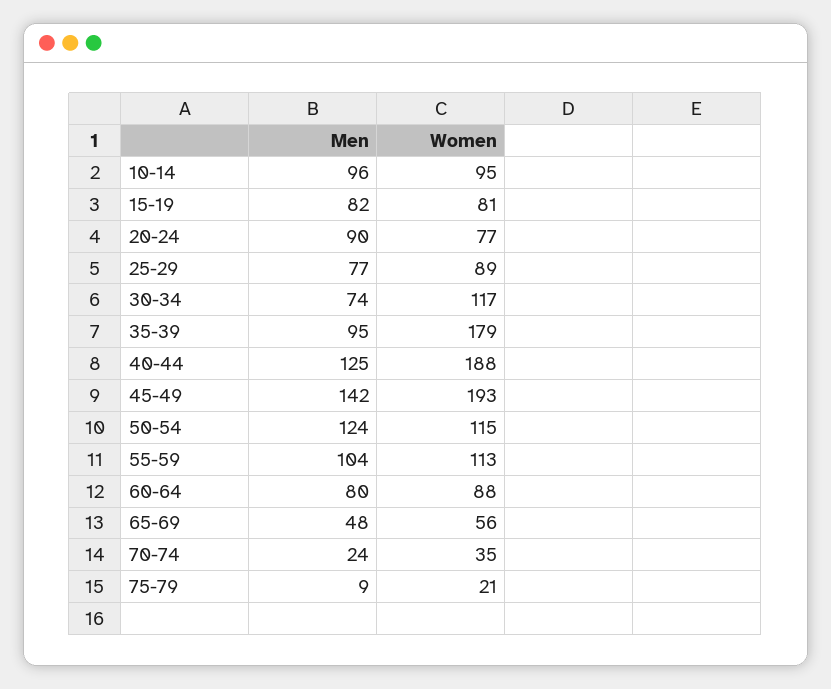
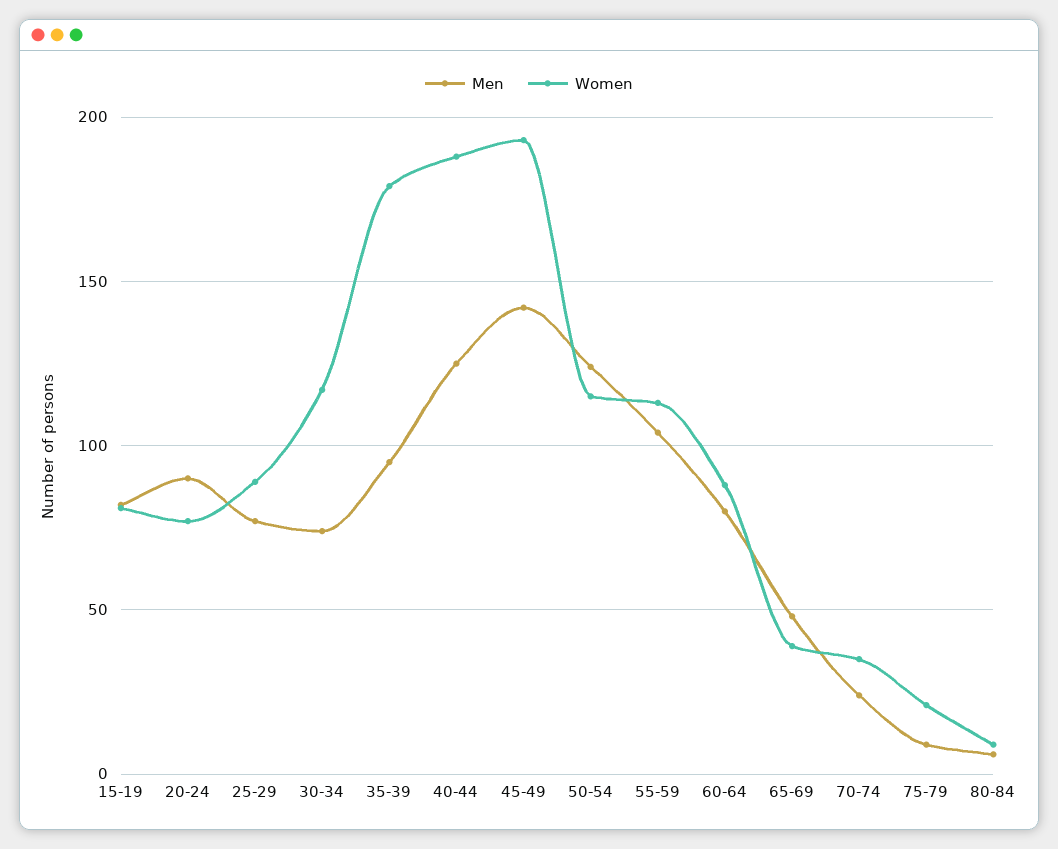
Men, 10-14: 96 -> none
Women, 10-14: 95 -> none
Women, 65-69: 56 -> 40
Men, 80-84: none -> 5
Women, 80-84: none -> 10

